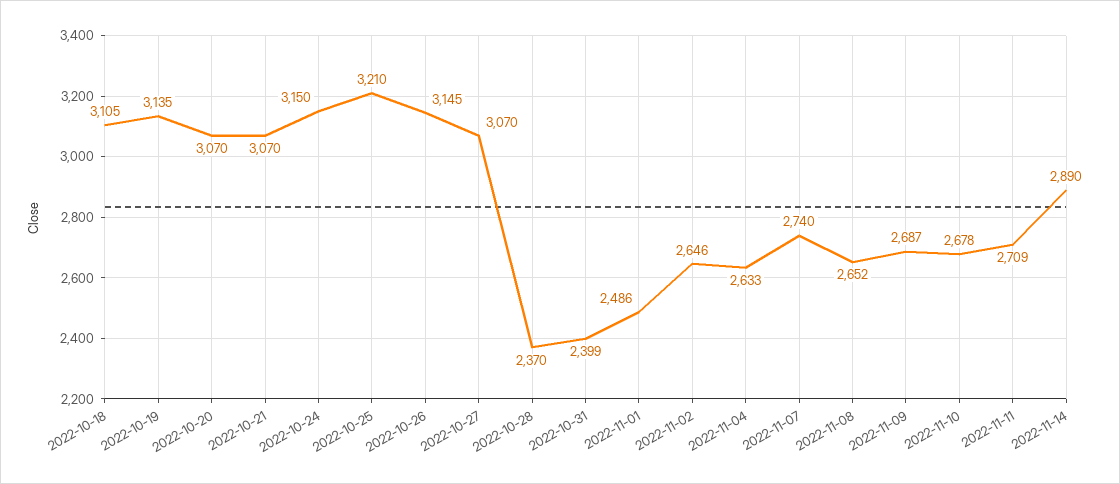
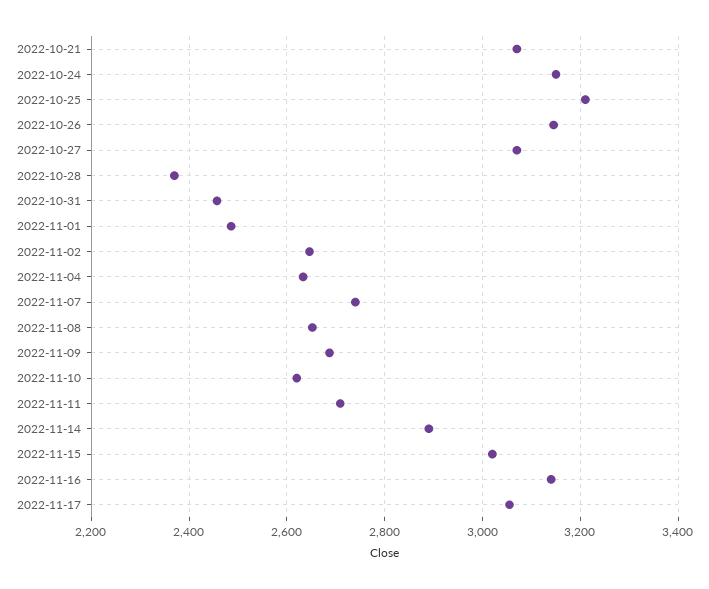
2022-10-18: 3105 -> none
2022-10-19: 3135 -> none
2022-10-20: 3070 -> none
2022-10-31: 2399 -> 2460
2022-11-10: 2678 -> 2620
2022-11-15: none -> 3020
2022-11-16: none -> 3140
2022-11-17: none -> 3060

